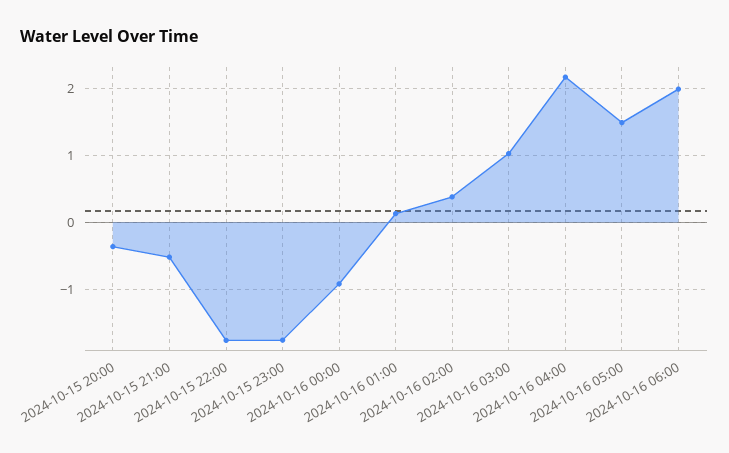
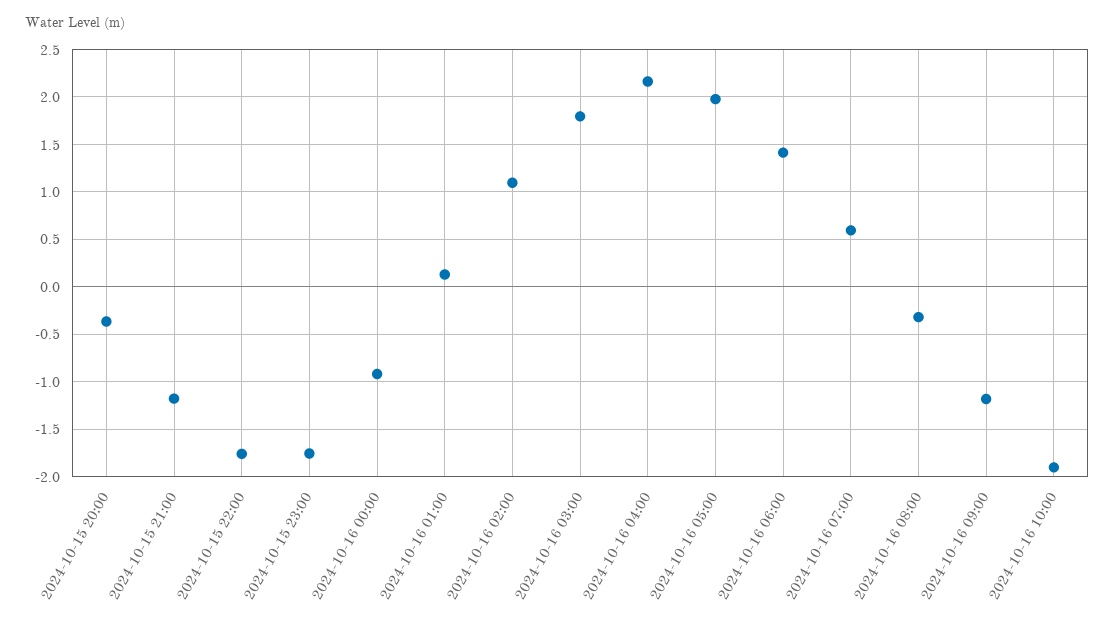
2024-10-15 21:00: -0.5 -> -1.2
2024-10-16 02:00: 0.4 -> 1.1
2024-10-16 03:00: 1 -> 1.8
2024-10-16 05:00: 1.5 -> 2
2024-10-16 06:00: 2 -> 1.4
2024-10-16 07:00: none -> 0.6
2024-10-16 08:00: none -> -0.3
2024-10-16 09:00: none -> -1.2
2024-10-16 10:00: none -> -1.9

